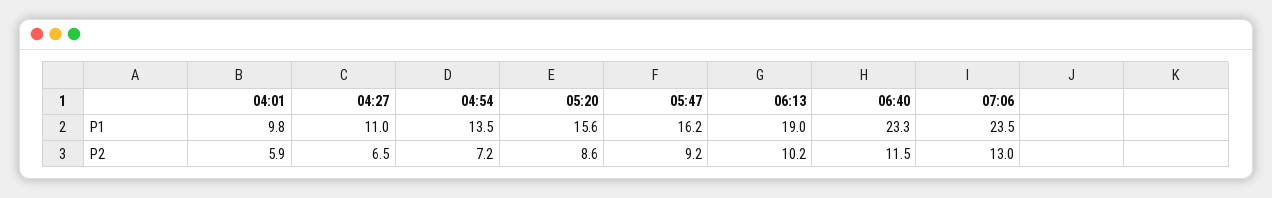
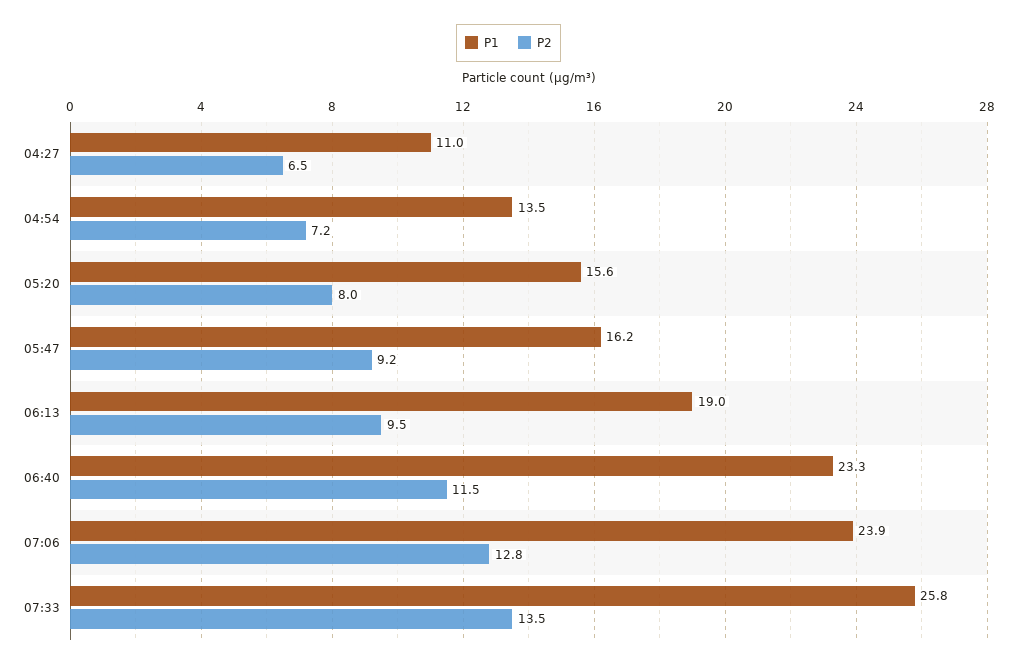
P1, 04:01: 9.8 -> none
P1, 07:06: 23.5 -> 23.9
P2, 04:01: 5.9 -> none
P2, 05:20: 8.6 -> 8
P2, 06:13: 10.2 -> 9.5
P2, 07:06: 13 -> 12.8
P1, 07:33: none -> 25.8
P2, 07:33: none -> 13.5

